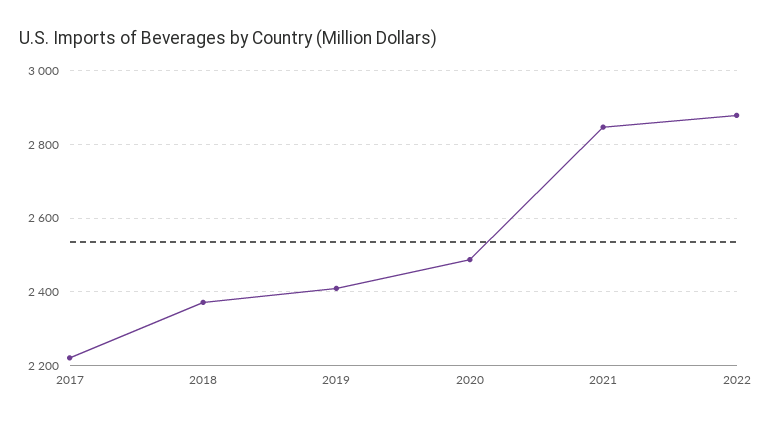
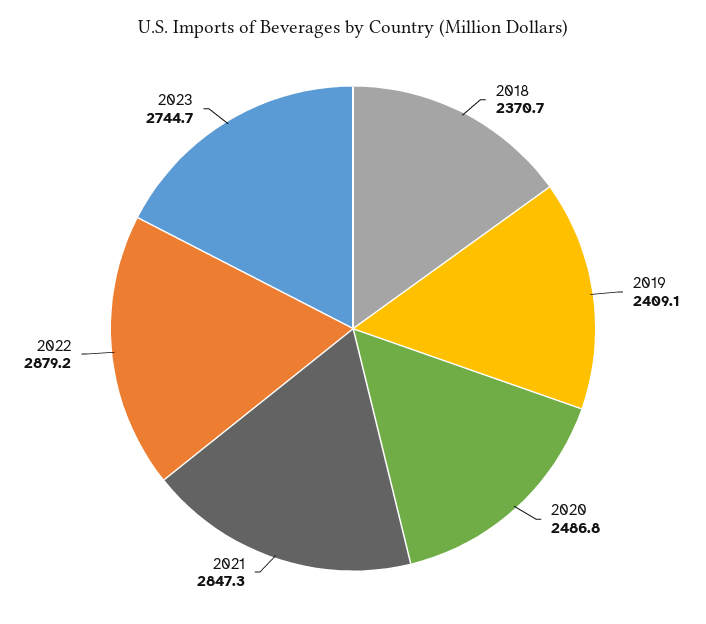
2017: 2220 -> none
2023: none -> 2744.7

